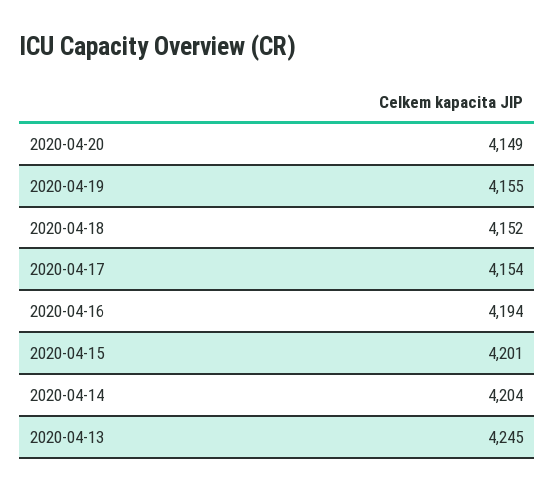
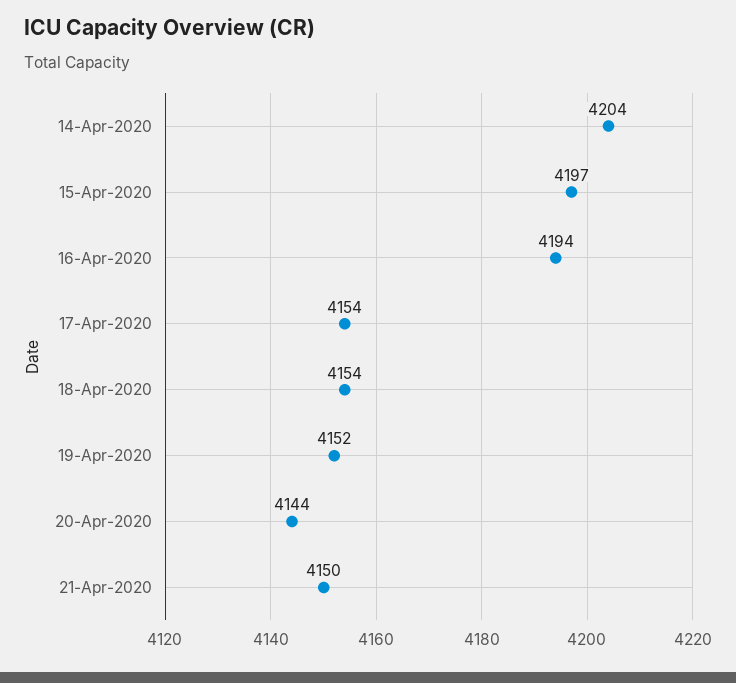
2020-04-20: 4149 -> 4144
2020-04-19: 4155 -> 4152
2020-04-18: 4152 -> 4154
2020-04-15: 4201 -> 4197
2020-04-13: 4245 -> none
21-Apr-2020: none -> 4150

